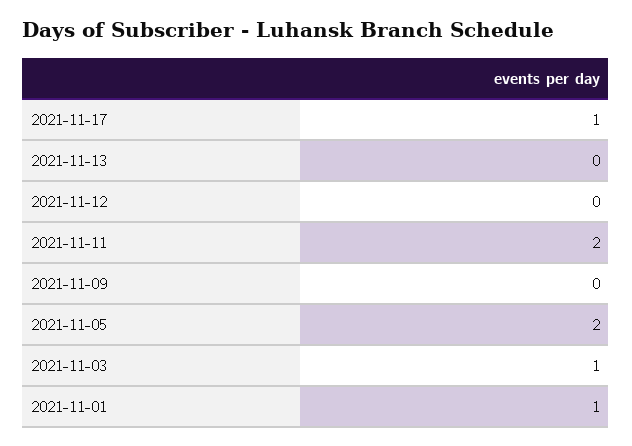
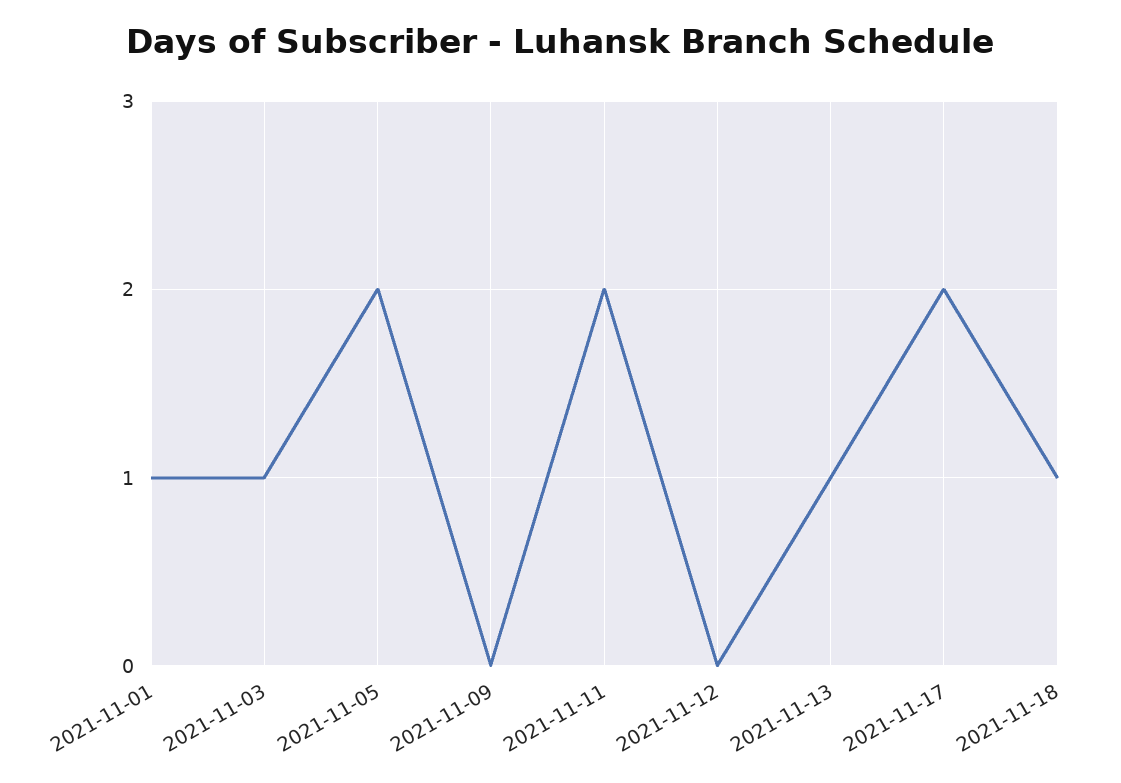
2021-11-17: 1 -> 2
2021-11-13: 0 -> 1
2021-11-18: none -> 1

